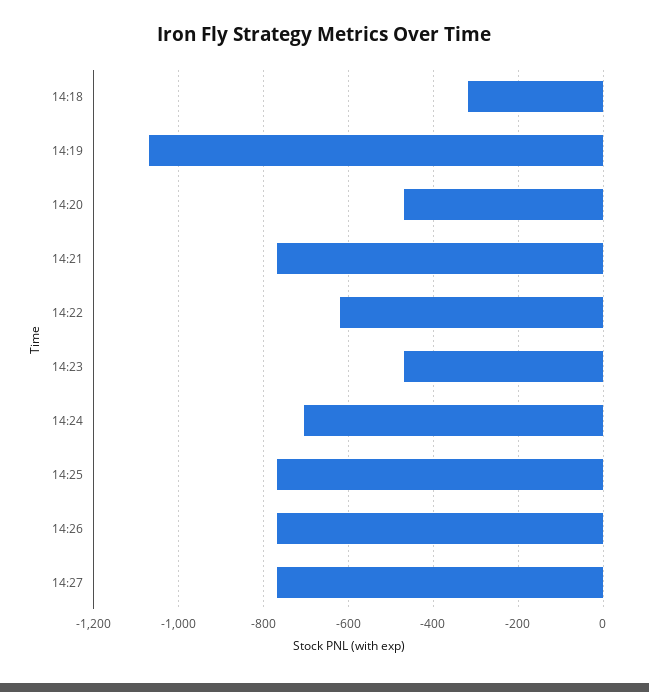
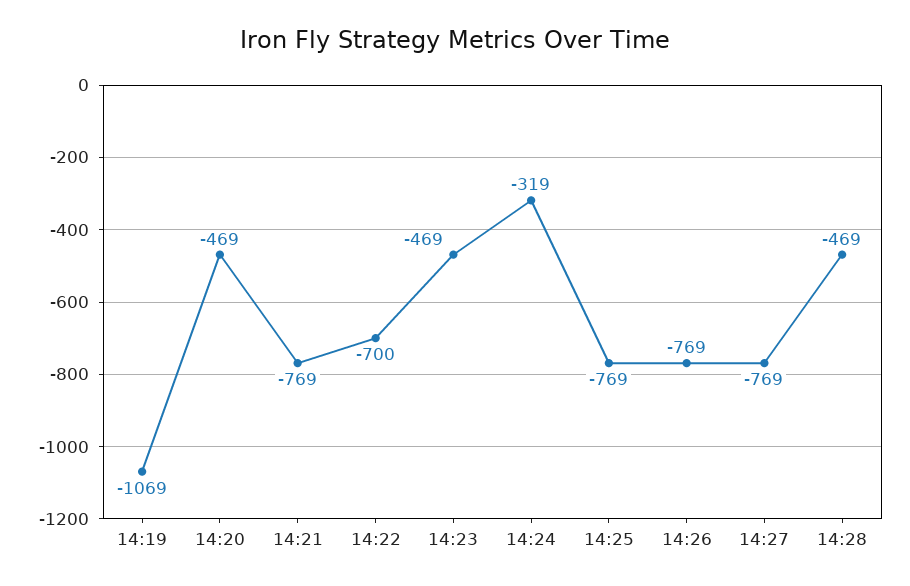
14:18: -320 -> none
14:22: -620 -> -700
14:24: -700 -> -319
14:28: none -> -469

